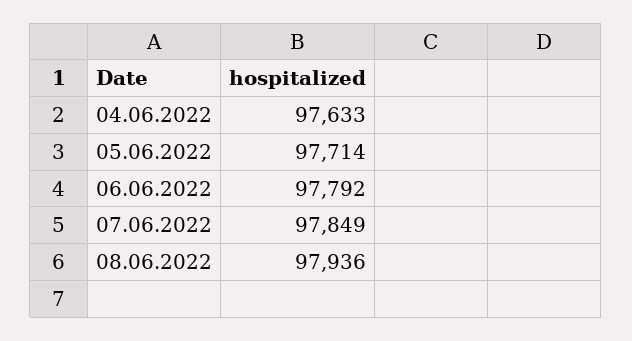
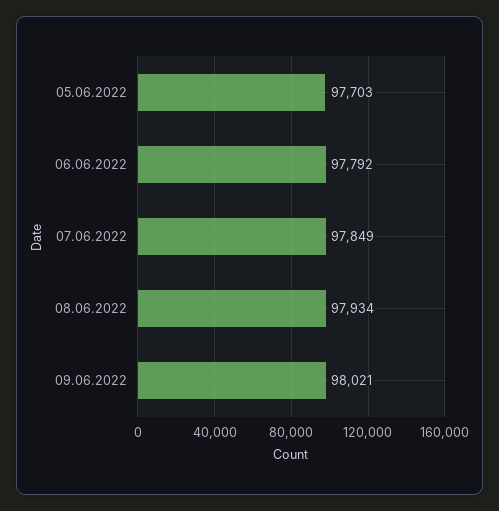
04.06.2022: 97633 -> none
05.06.2022: 97714 -> 97703
08.06.2022: 97936 -> 97934
09.06.2022: none -> 98021

